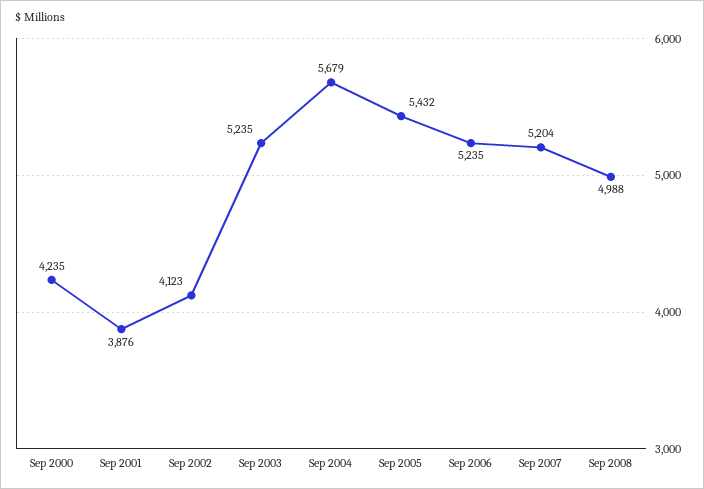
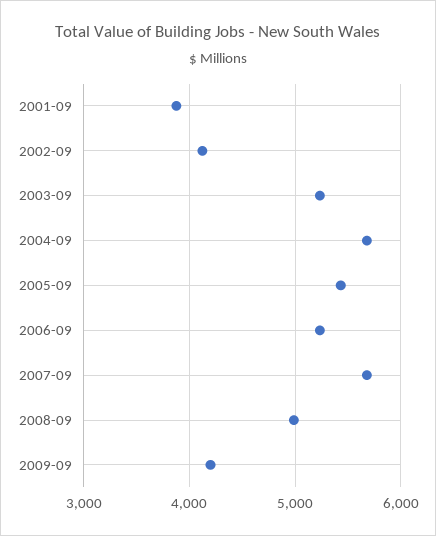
Sep 2000: 4235 -> none
Sep 2007: 5204 -> 5700
2009-09: none -> 4200

